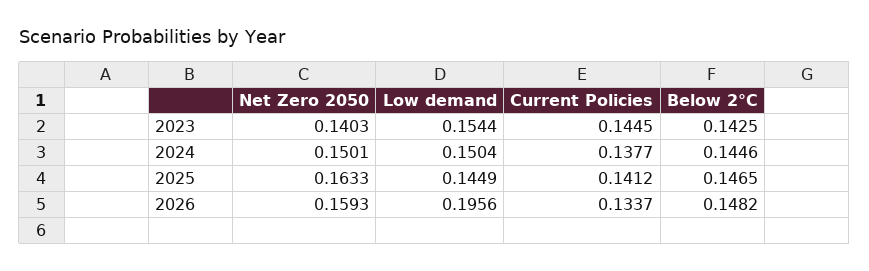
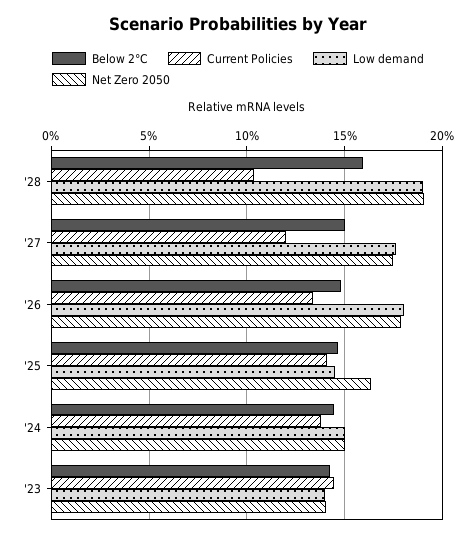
Low demand, 2023: 0.1544 -> 0.14
Net Zero 2050, 2026: 0.1593 -> 0.18
Low demand, 2026: 0.1956 -> 0.18
Below 2°C, '28: none -> 0.16
Current Policies, '28: none -> 0.105
Low demand, '28: none -> 0.19
Net Zero 2050, '28: none -> 0.19
Below 2°C, '27: none -> 0.15
Current Policies, '27: none -> 0.12
Low demand, '27: none -> 0.175
Net Zero 2050, '27: none -> 0.175

